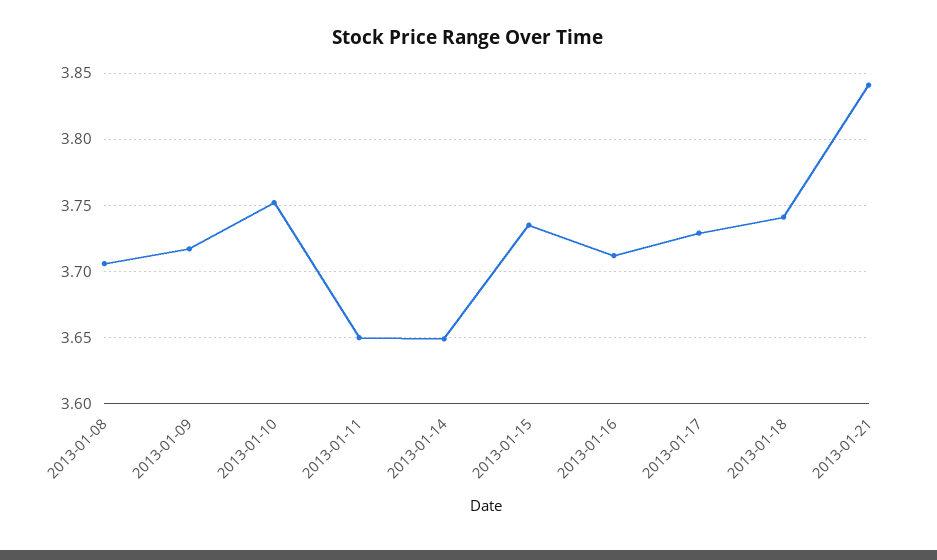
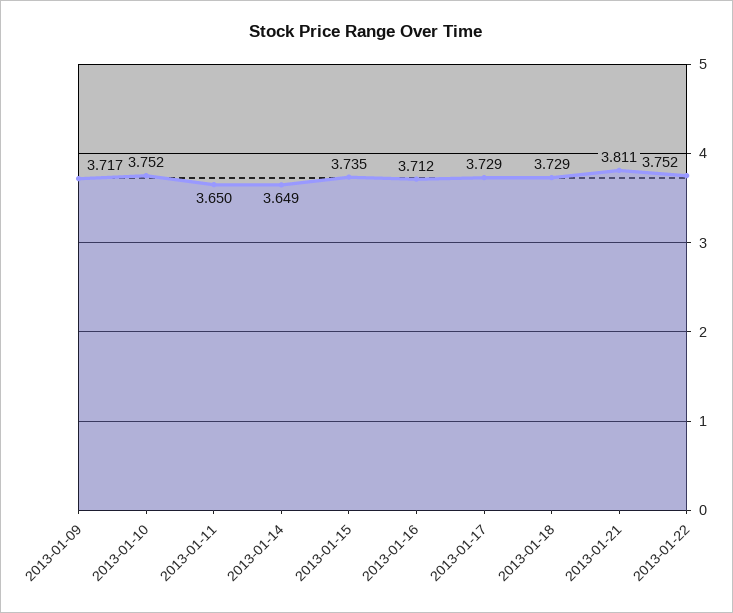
2013-01-08: 3.705 -> none
2013-01-18: 3.74 -> 3.729
2013-01-21: 3.84 -> 3.811
2013-01-22: none -> 3.752

